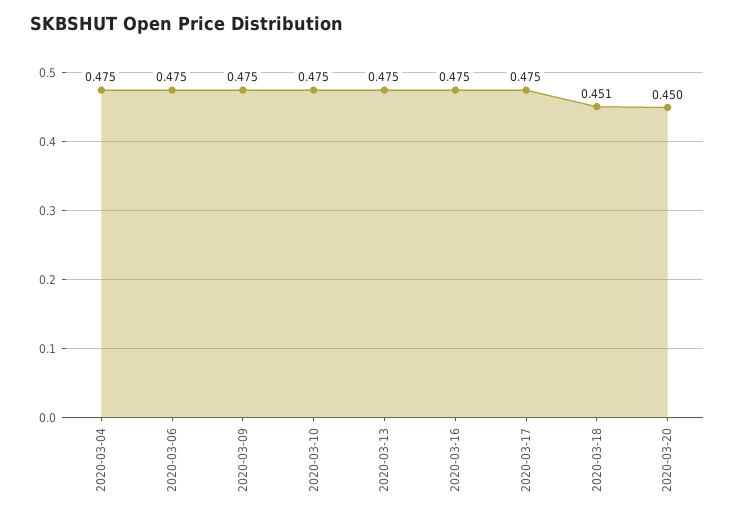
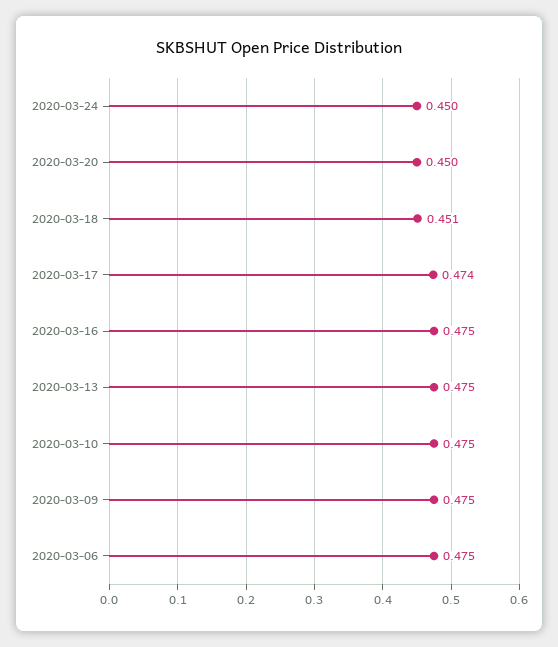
2020-03-04: 0.475 -> none
2020-03-17: 0.475 -> 0.474
2020-03-24: none -> 0.45

